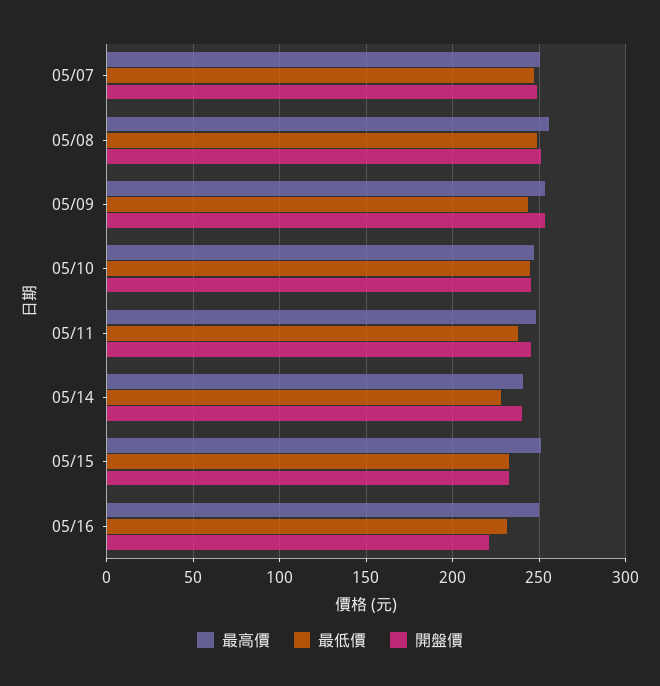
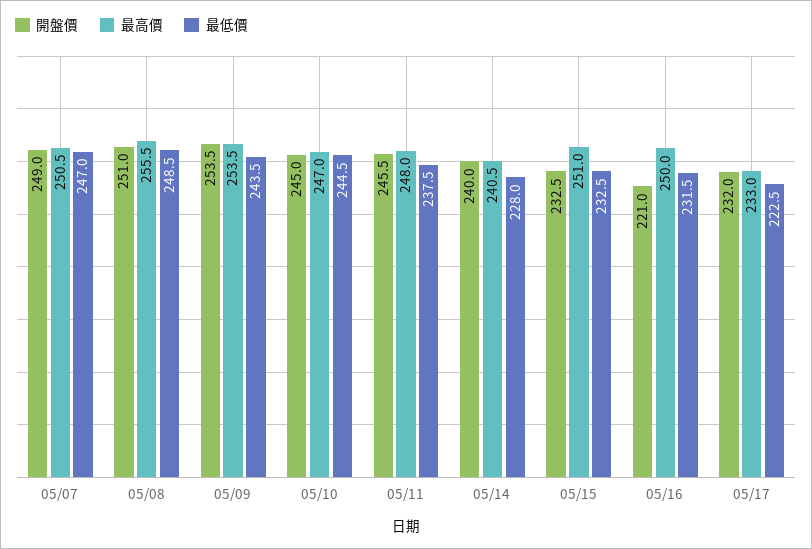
開盤價, 05/17: none -> 232
最高價, 05/17: none -> 233
最低價, 05/17: none -> 222.5

